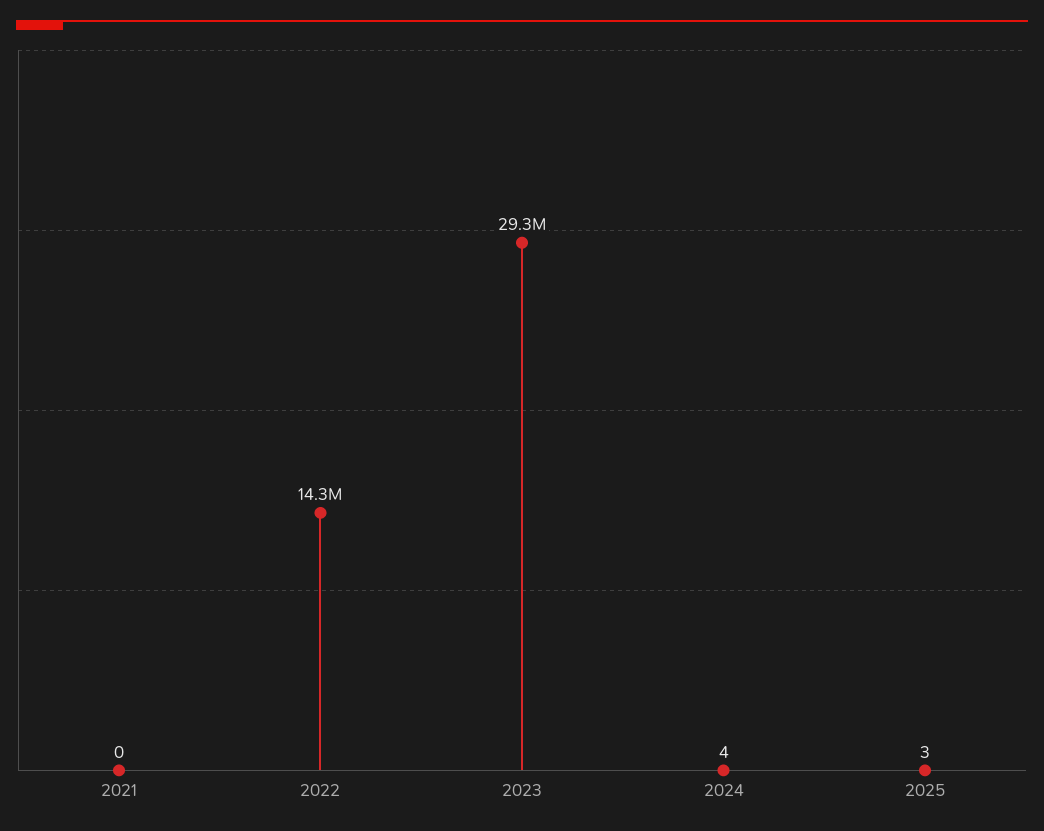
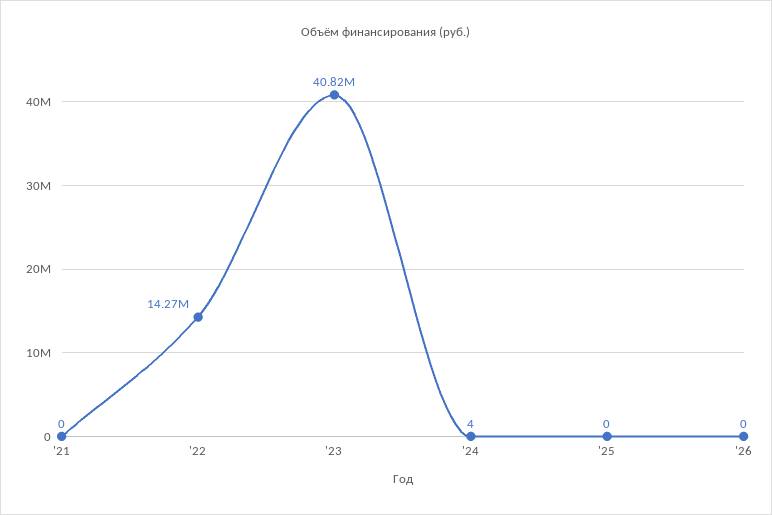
2023: 29300000 -> 40820000
2025: 3 -> 0
'26: none -> 0

